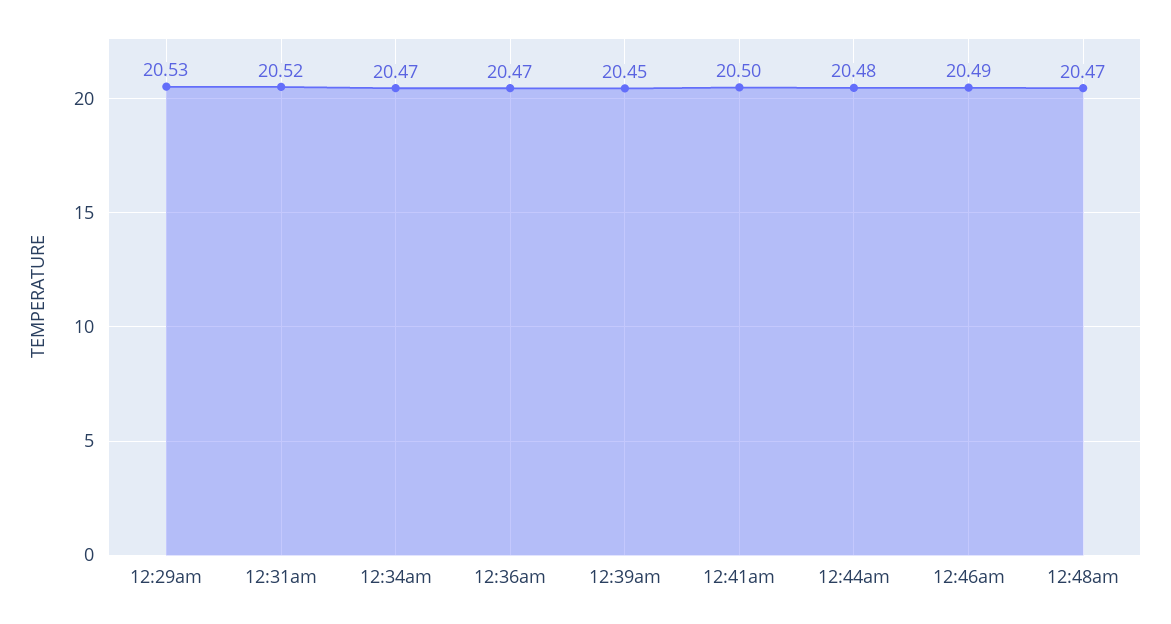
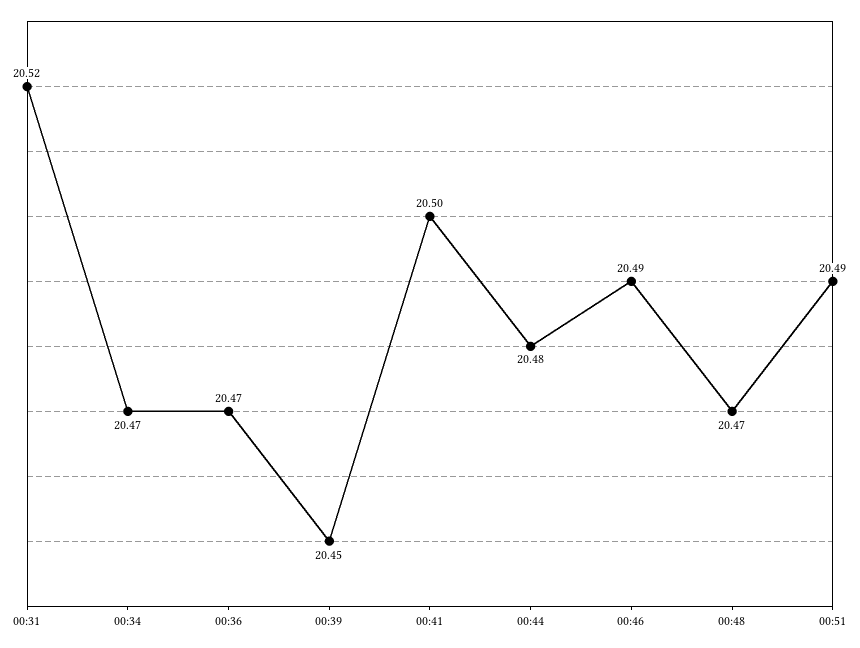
12:29am: 20.53 -> none
00:51: none -> 20.49

